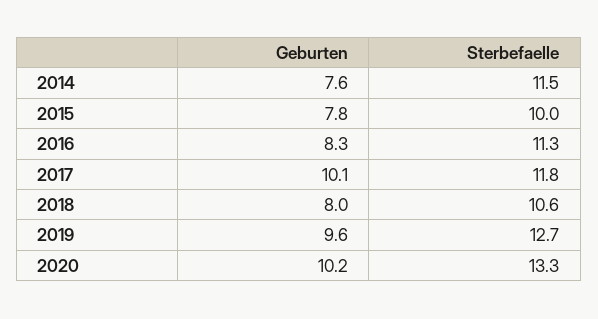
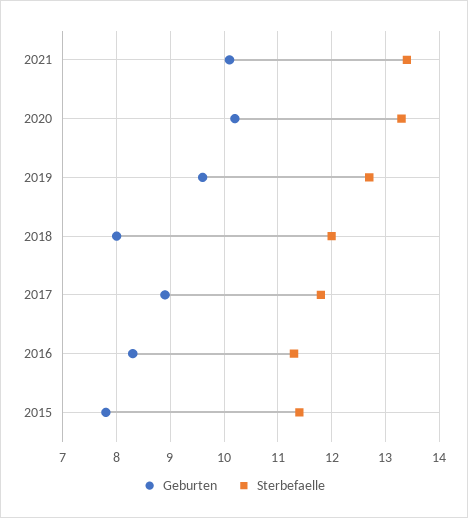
Geburten, 2014: 7.6 -> none
Sterbefaelle, 2014: 11.5 -> none
Sterbefaelle, 2015: 10 -> 11.5
Geburten, 2017: 10.1 -> 9
Sterbefaelle, 2018: 10.6 -> 12
Geburten, 2021: none -> 10
Sterbefaelle, 2021: none -> 13.5

